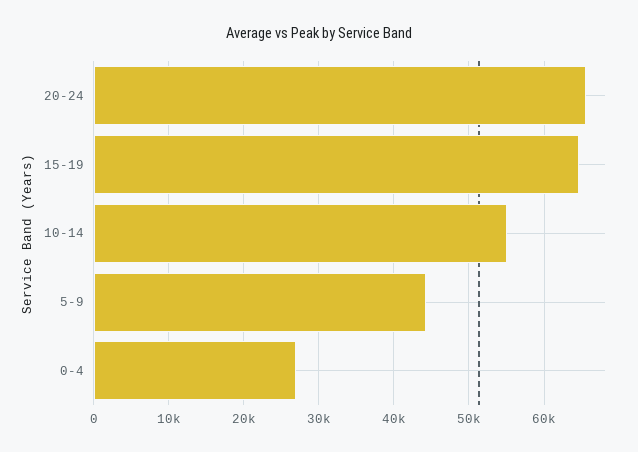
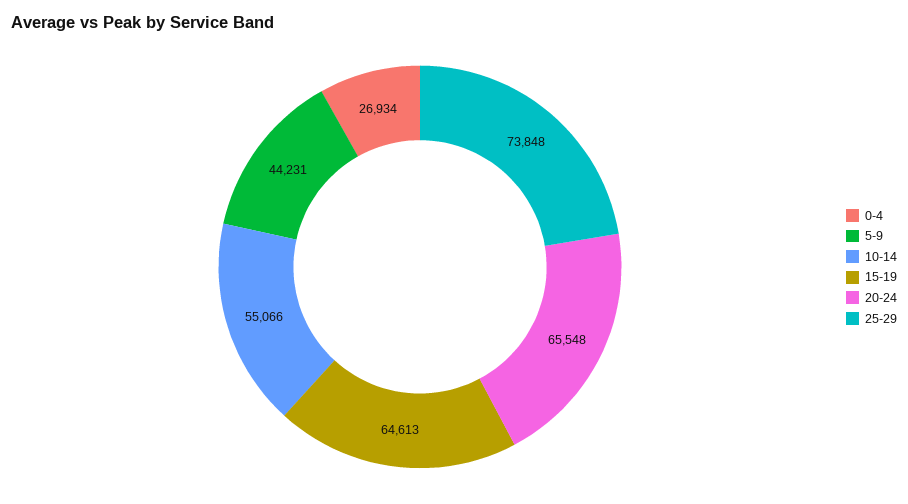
25-29: none -> 73848

